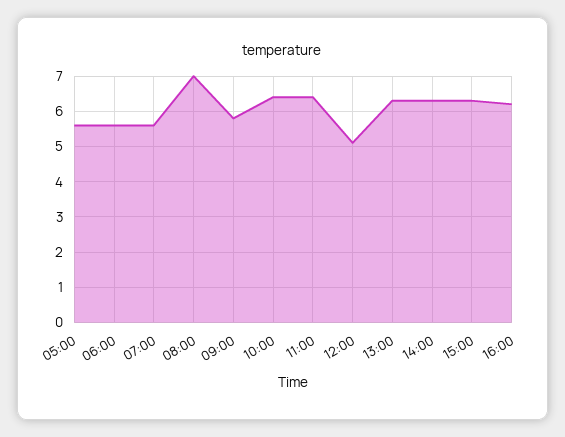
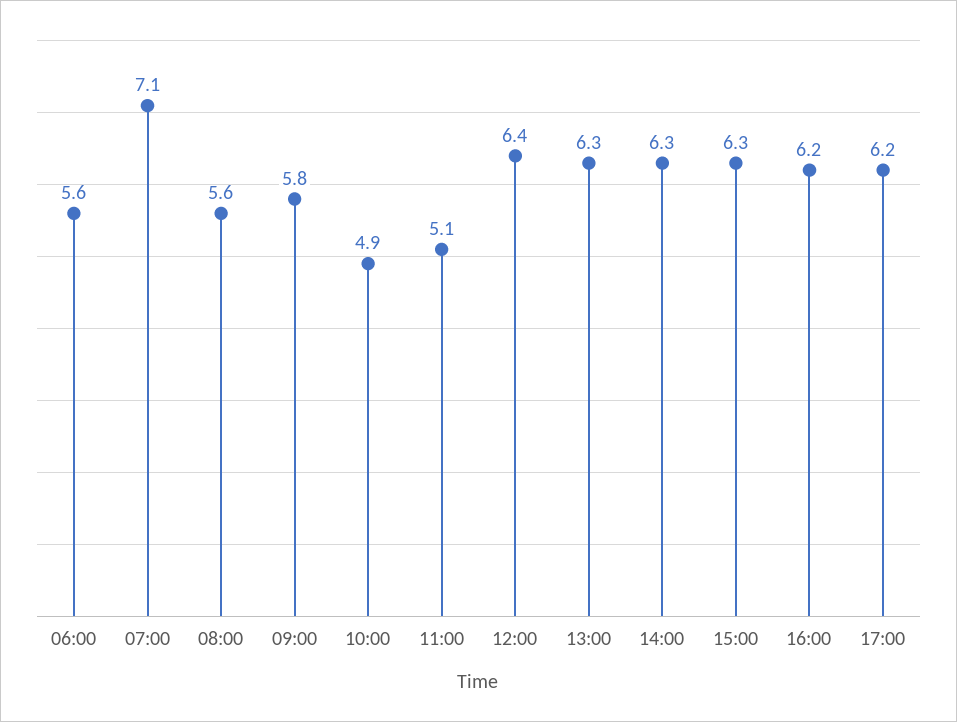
05:00: 5.5 -> none
07:00: 5.5 -> 7.1
08:00: 7 -> 5.6
10:00: 6.5 -> 4.9
11:00: 6.5 -> 5.1
12:00: 5 -> 6.4
17:00: none -> 6.2

